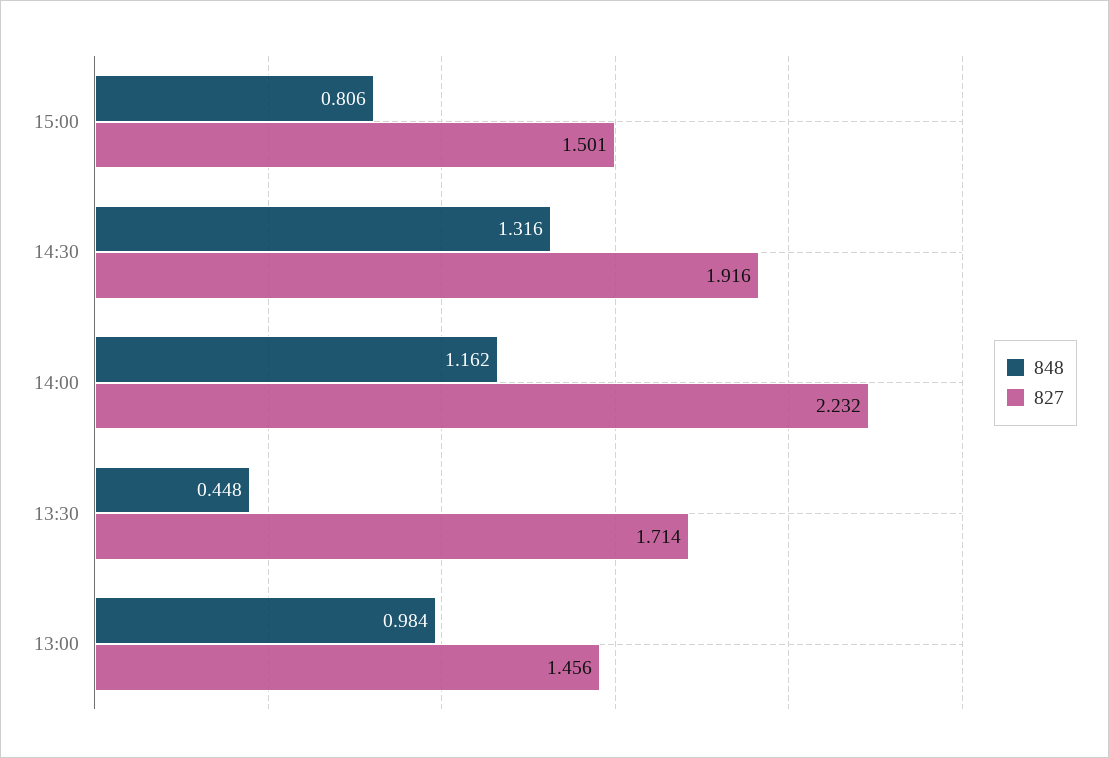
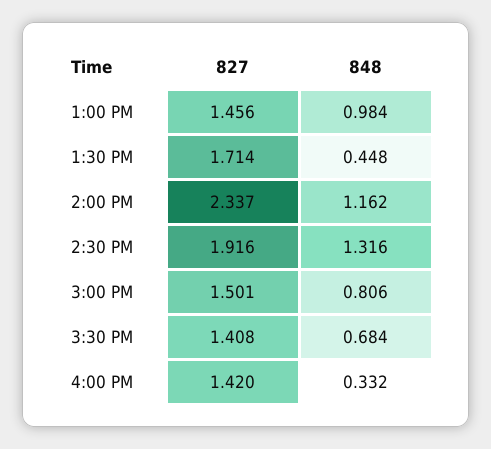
827, 14:00: 2.232 -> 2.337
827, 3:30 PM: none -> 1.408
848, 3:30 PM: none -> 0.684
827, 4:00 PM: none -> 1.42
848, 4:00 PM: none -> 0.332

